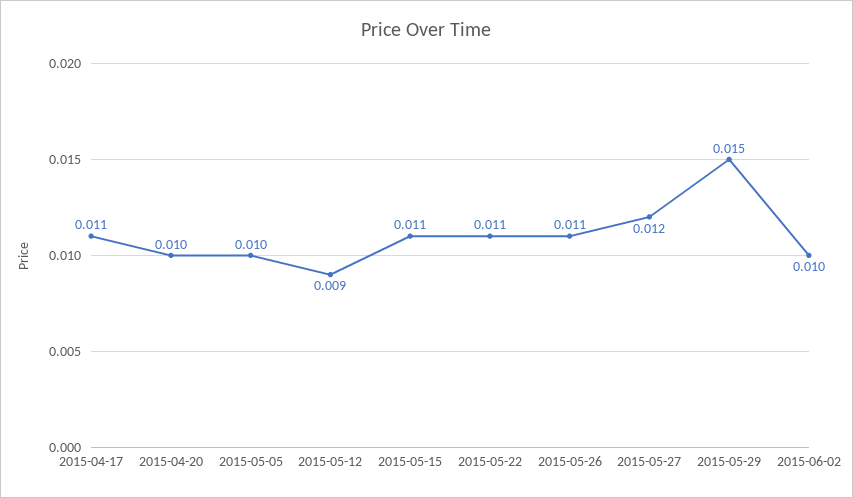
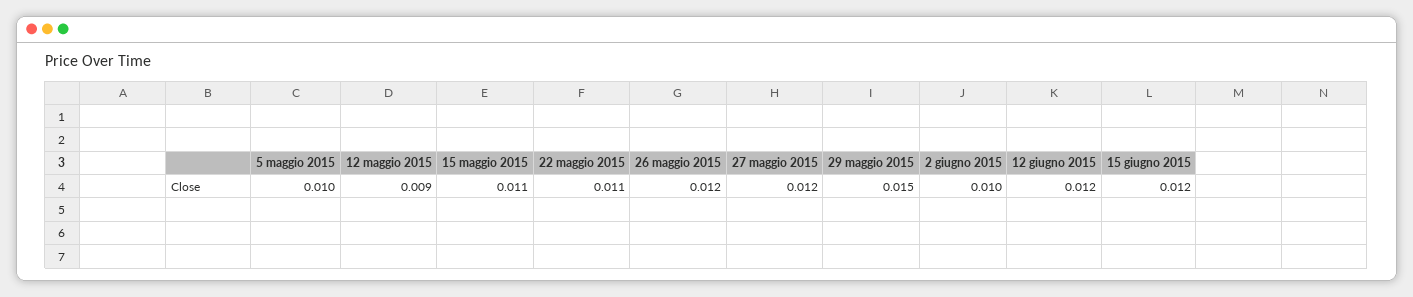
2015-04-17: 0.011 -> none
2015-04-20: 0.01 -> none
2015-05-26: 0.011 -> 0.012
12 giugno 2015: none -> 0.012
15 giugno 2015: none -> 0.012

